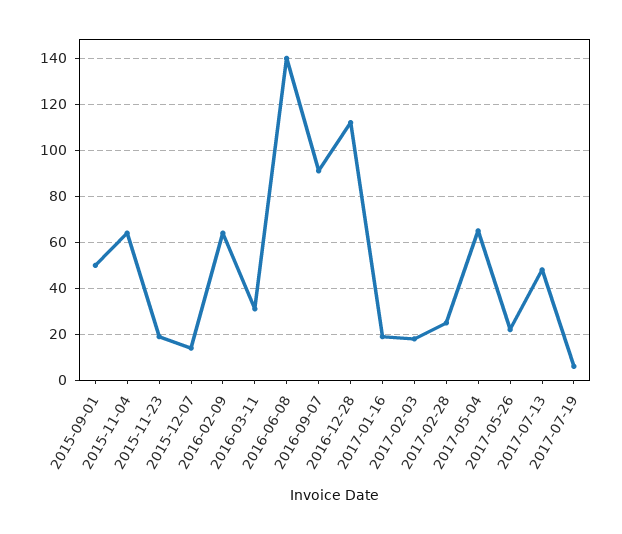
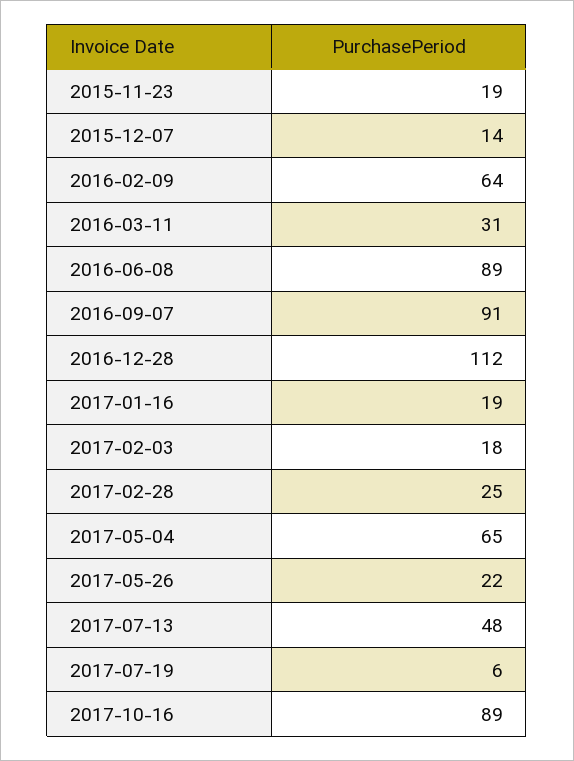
2015-09-01: 50 -> none
2015-11-04: 65 -> none
2016-06-08: 140 -> 89
2017-10-16: none -> 89

